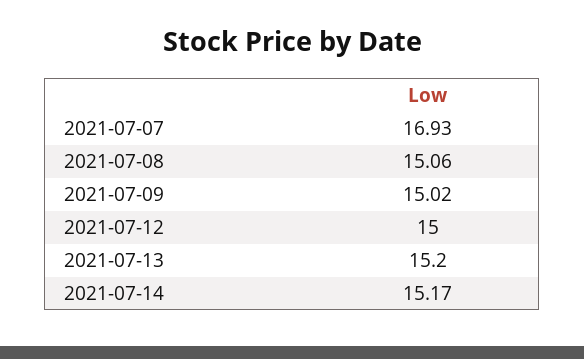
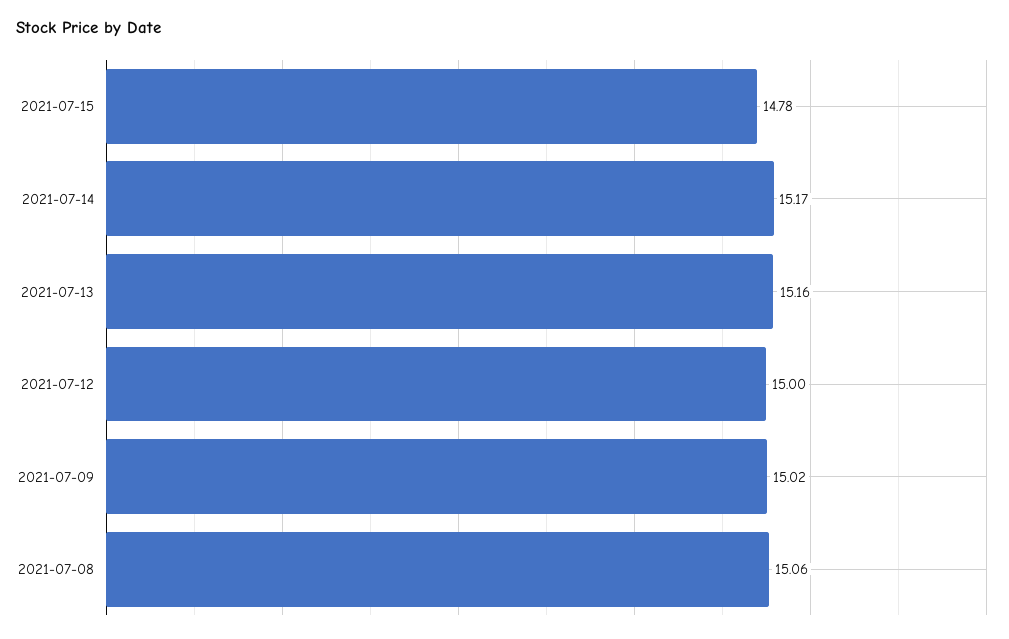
2021-07-07: 16.93 -> none
2021-07-13: 15.2 -> 15.16
2021-07-15: none -> 14.78

